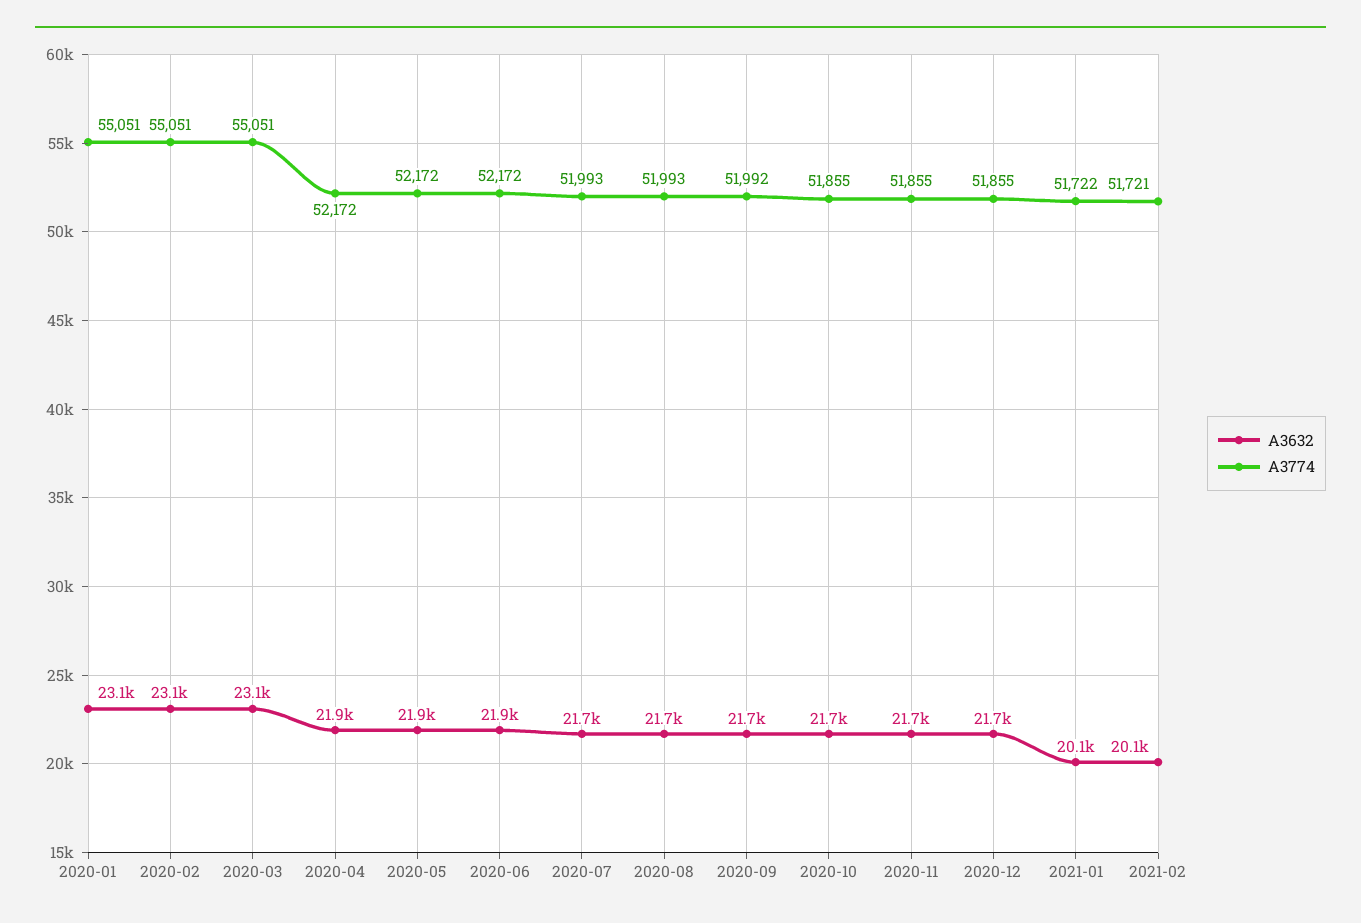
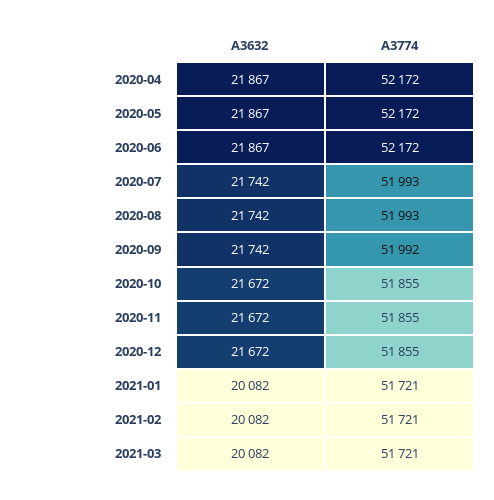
A3632, 2020-01: 23100 -> none
A3774, 2020-01: 55051 -> none
A3632, 2020-02: 23100 -> none
A3774, 2020-02: 55051 -> none
A3632, 2020-03: 23100 -> none
A3774, 2020-03: 55051 -> none
A3774, 2021-01: 51722 -> 51721
A3632, 2021-03: none -> 20082
A3774, 2021-03: none -> 51721

